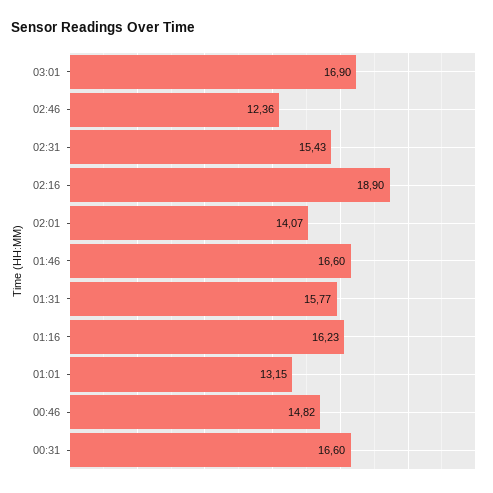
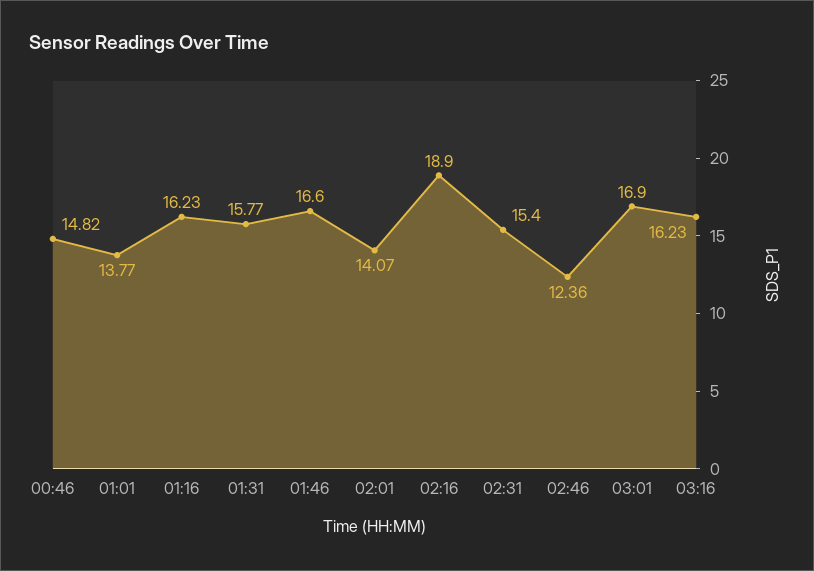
02:31: 15.43 -> 15.4
01:01: 13.15 -> 13.77
00:31: 16.6 -> none
03:16: none -> 16.23

